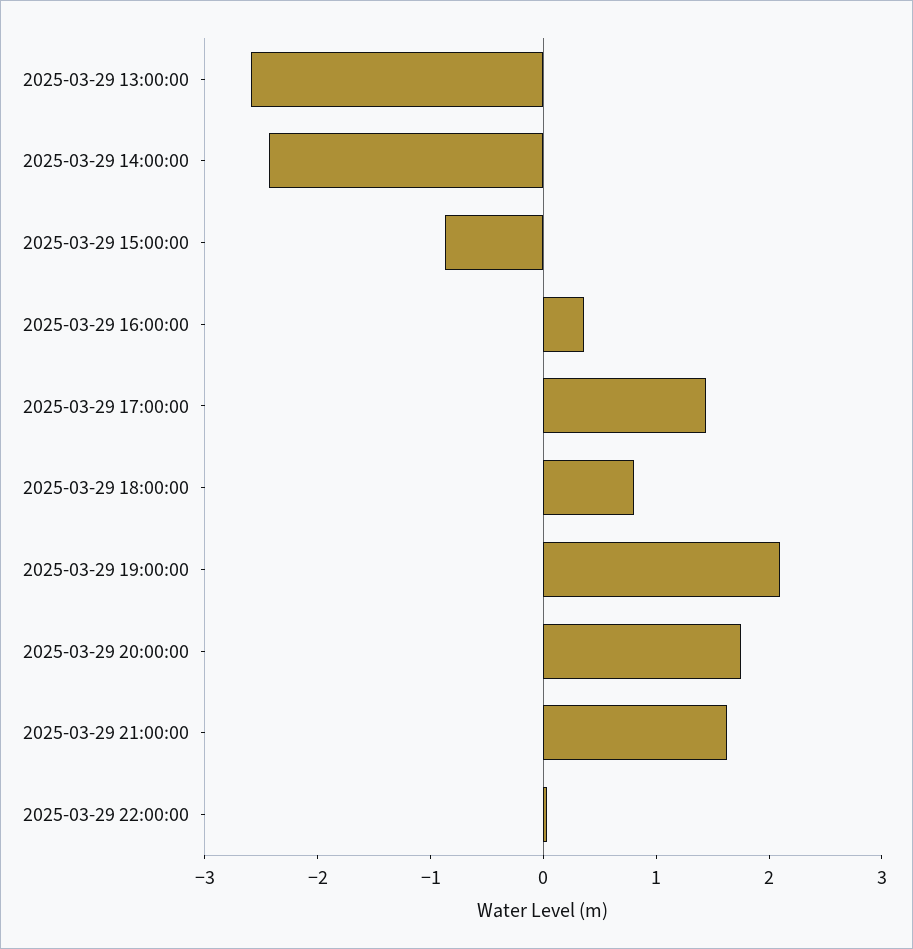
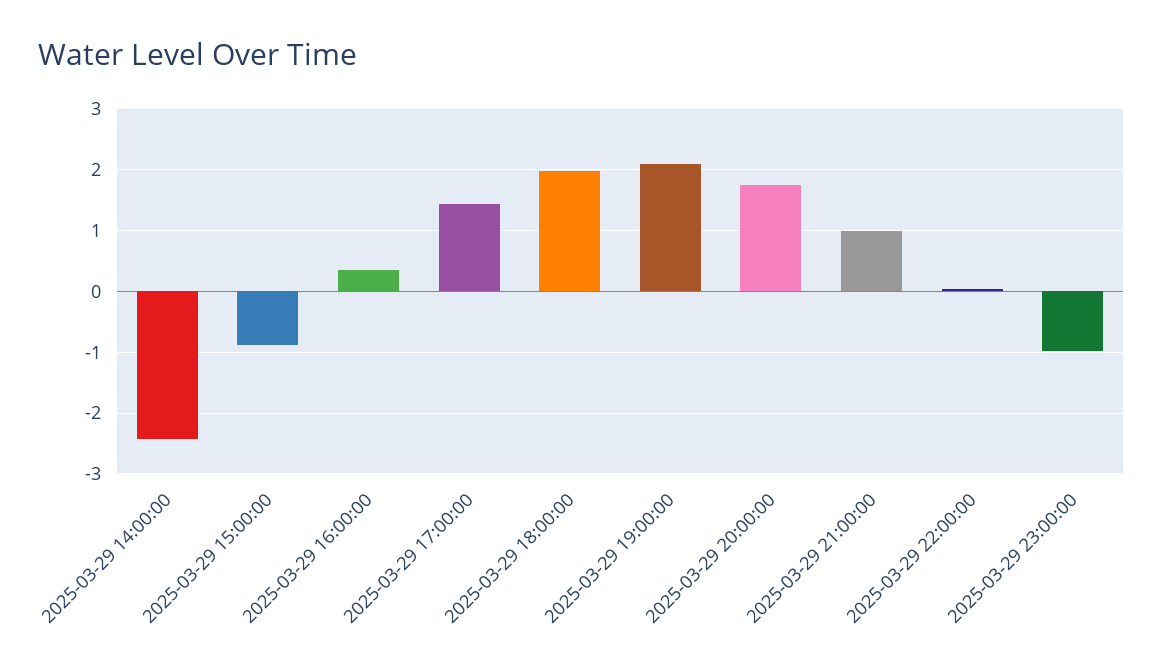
2025-03-29 13:00:00: -2.6 -> none
2025-03-29 18:00:00: 0.8 -> 2
2025-03-29 21:00:00: 1.6 -> 1
2025-03-29 23:00:00: none -> -1

